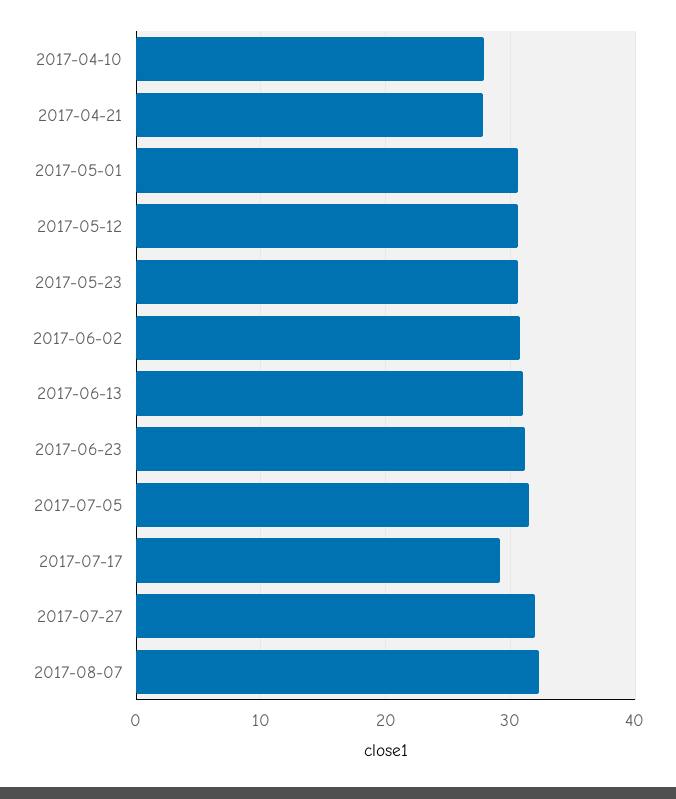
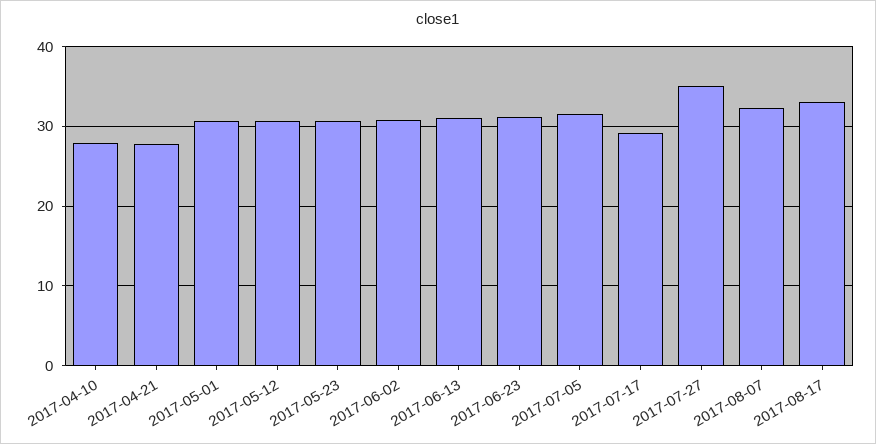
2017-07-27: 32 -> 35
2017-08-17: none -> 33

